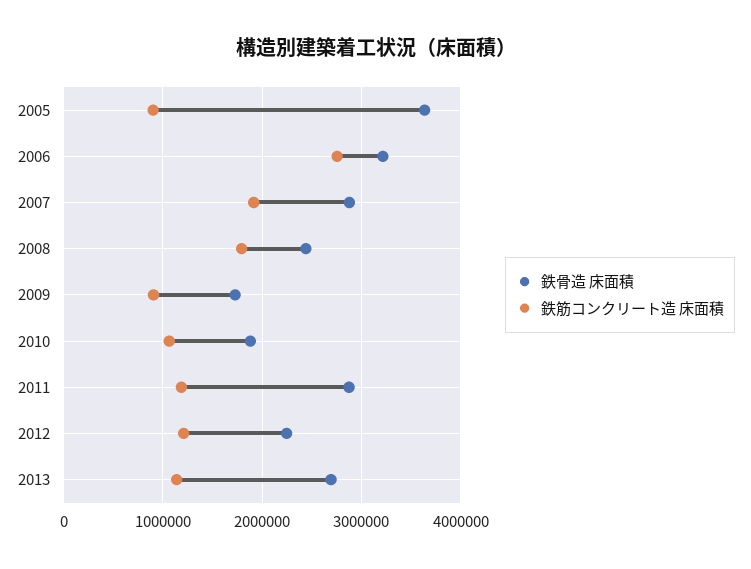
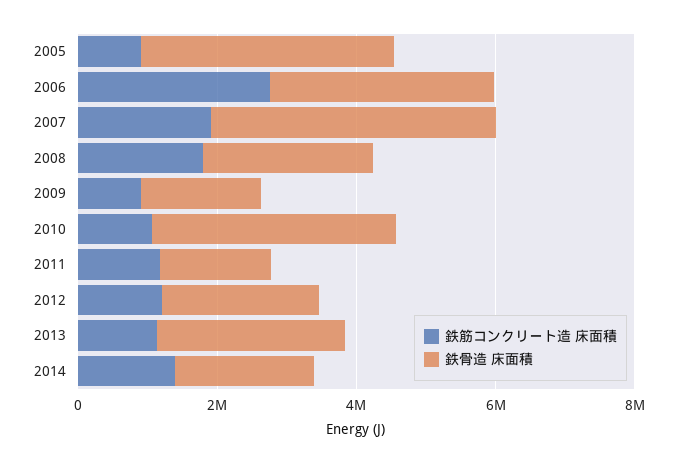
鉄骨造 床面積, 2007: 2900000 -> 4000000
鉄骨造 床面積, 2010: 1900000 -> 3500000
鉄骨造 床面積, 2011: 2900000 -> 1500000
鉄筋コンクリート造 床面積, 2014: none -> 1500000
鉄骨造 床面積, 2014: none -> 2000000

